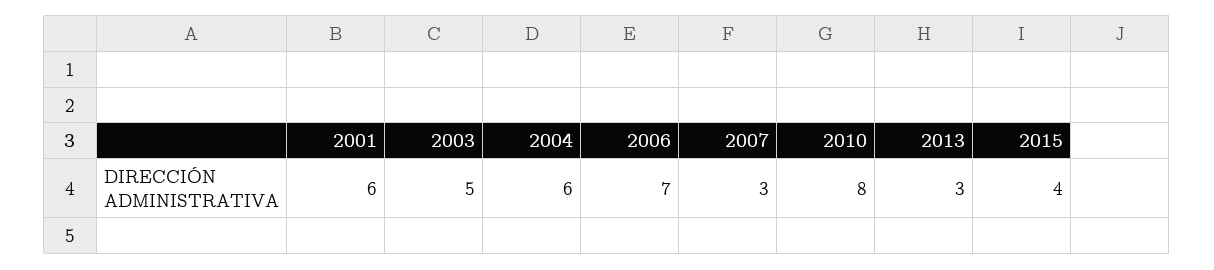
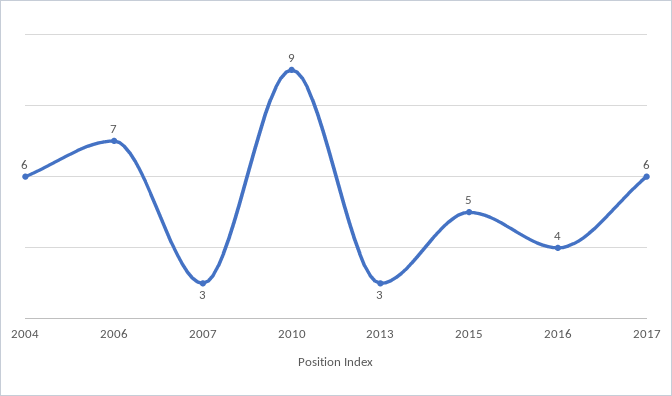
2001: 6 -> none
2003: 5 -> none
2010: 8 -> 9
2015: 4 -> 5
2016: none -> 4
2017: none -> 6

